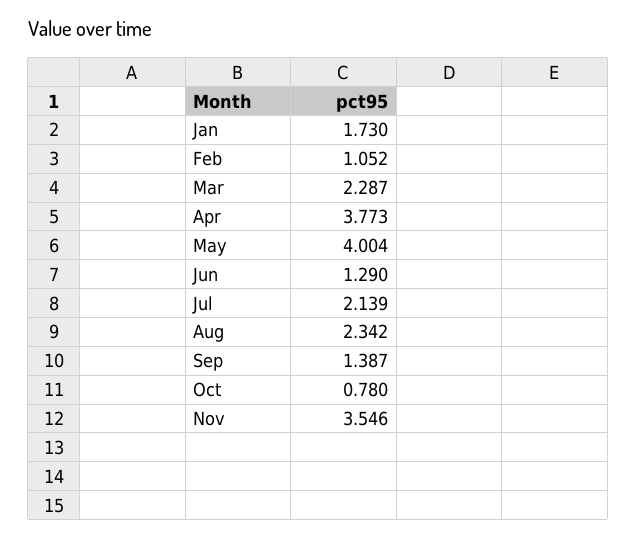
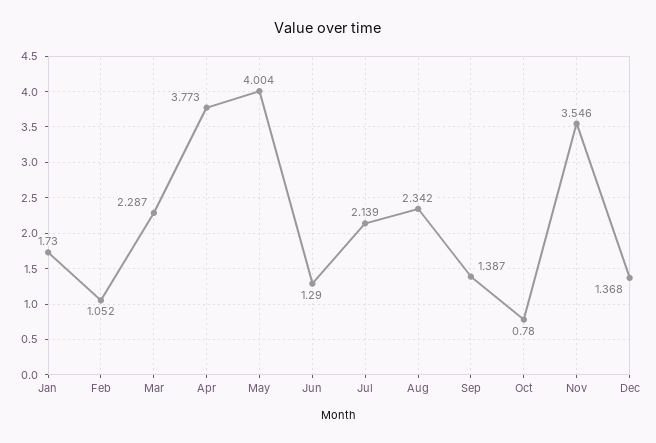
Dec: none -> 1.368

